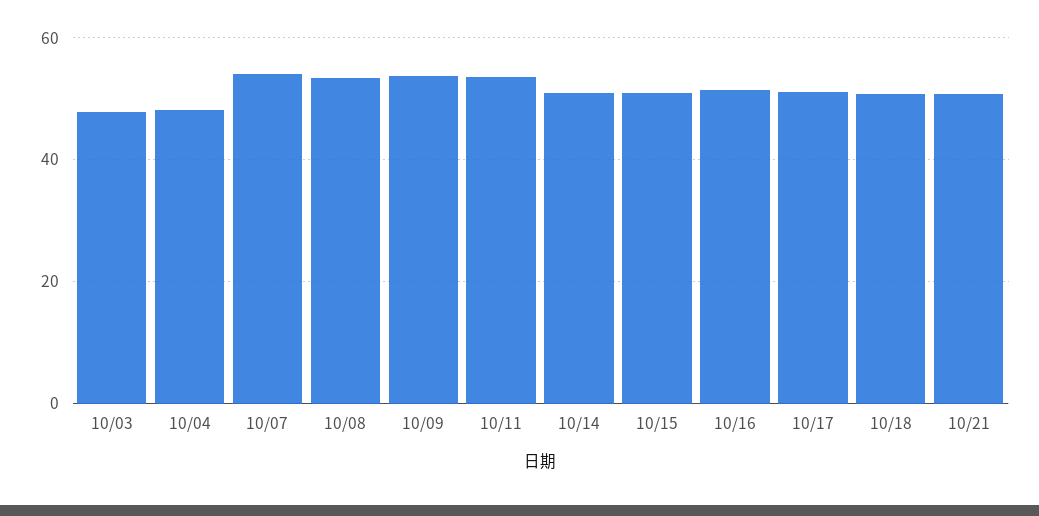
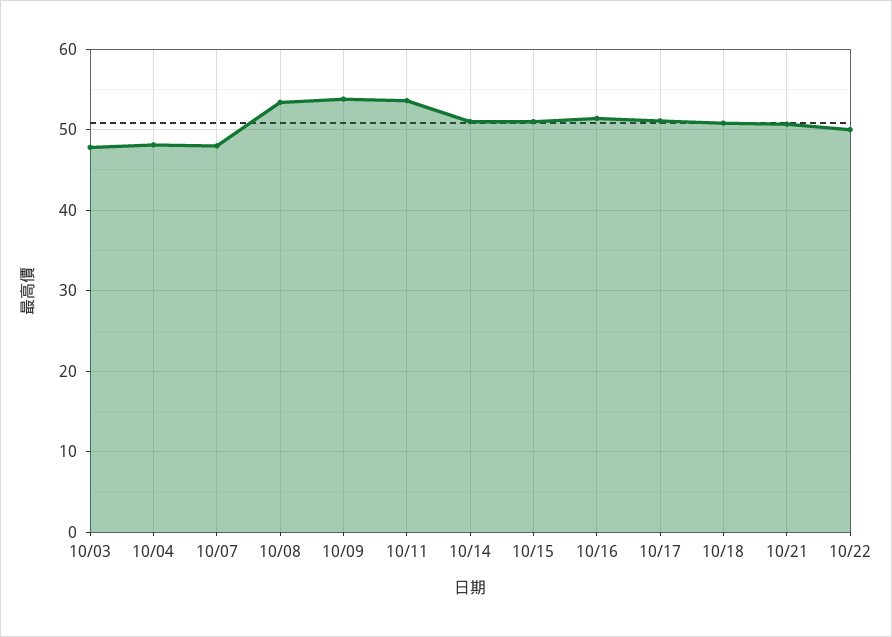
10/07: 54 -> 48
10/22: none -> 50

